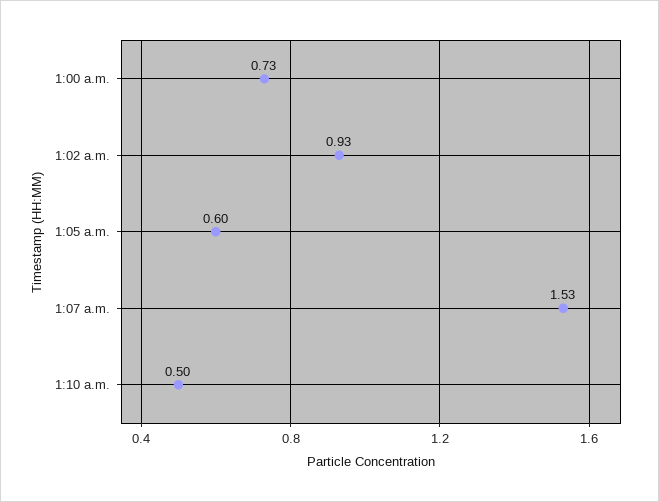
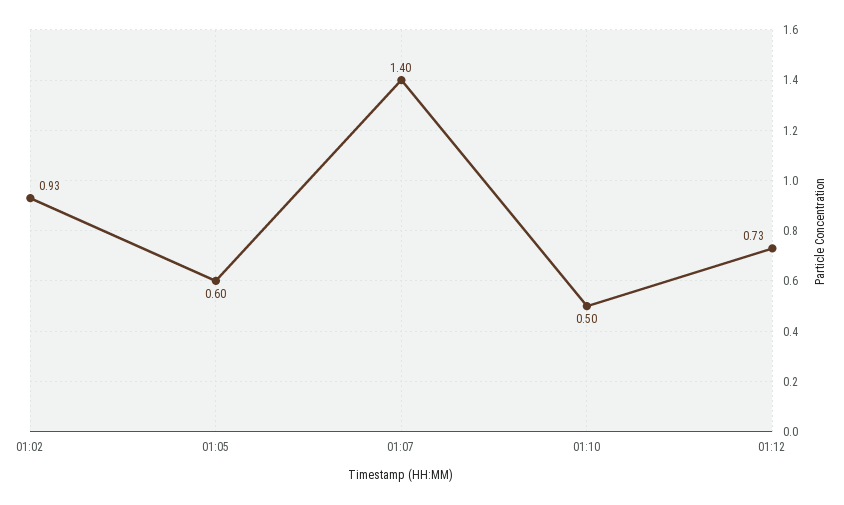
1:00 a.m.: 0.73 -> none
1:07 a.m.: 1.53 -> 1.4
01:12: none -> 0.73

